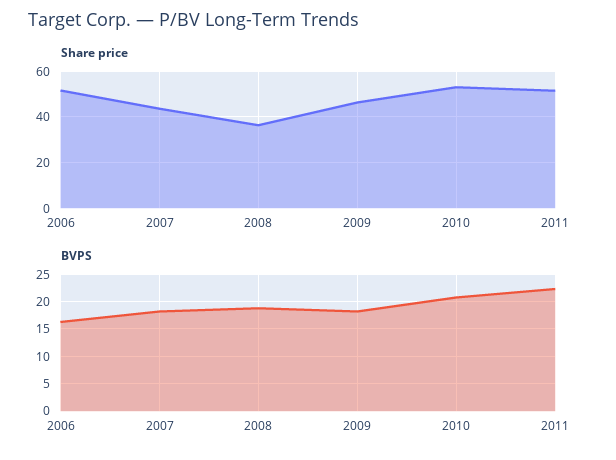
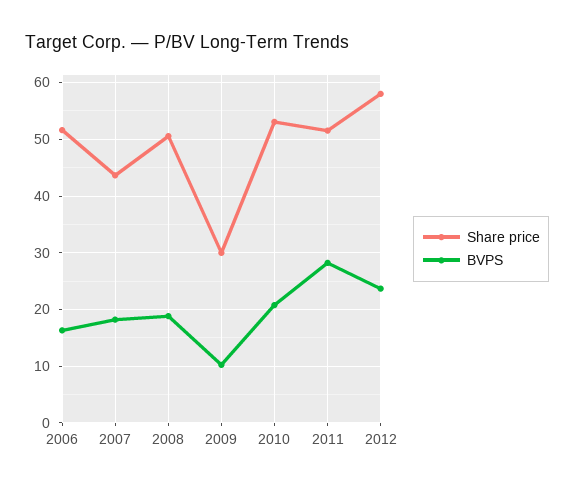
Share price, 2008: 35 -> 50
Share price, 2009: 45 -> 30
BVPS, 2009: 17.5 -> 10
BVPS, 2011: 22.5 -> 28
Share price, 2012: none -> 58
BVPS, 2012: none -> 24

